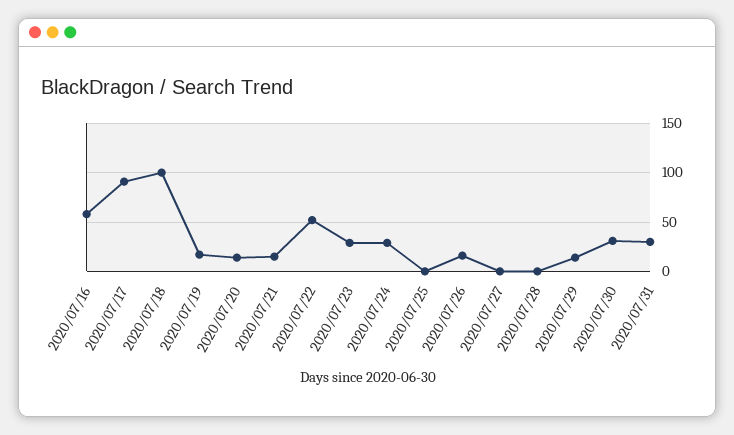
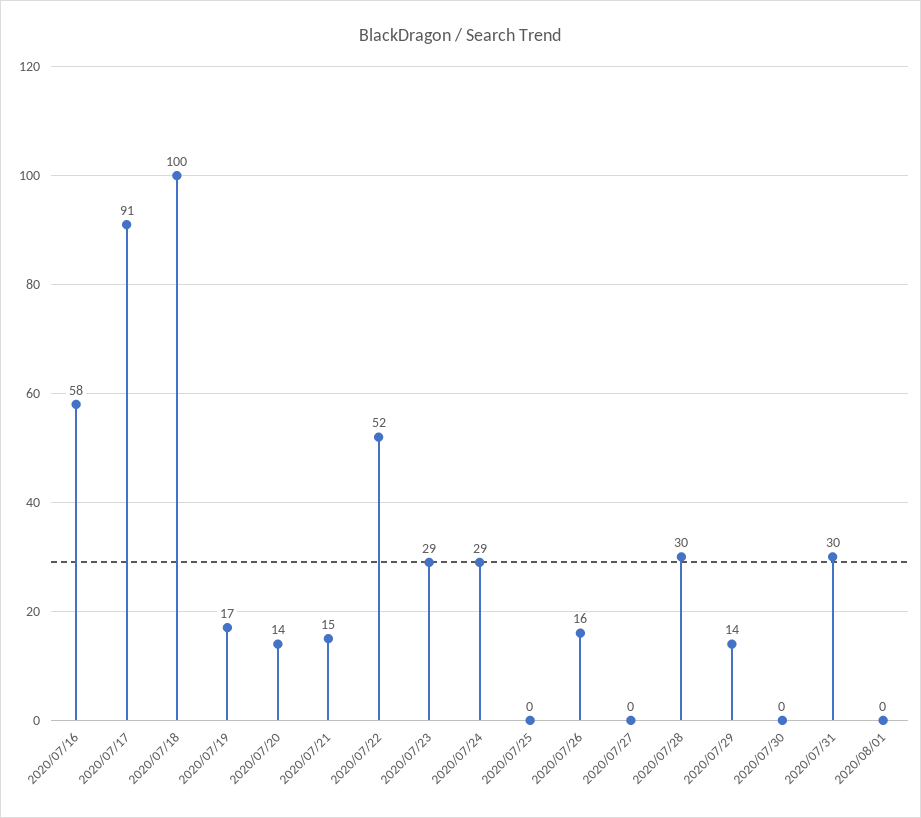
2020/07/28: 0 -> 30
2020/07/30: 30 -> 0
2020/08/01: none -> 0

